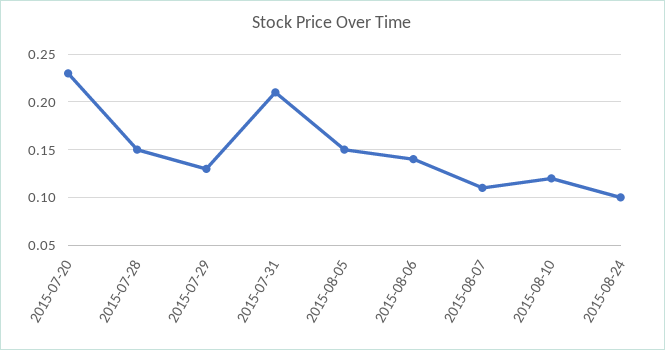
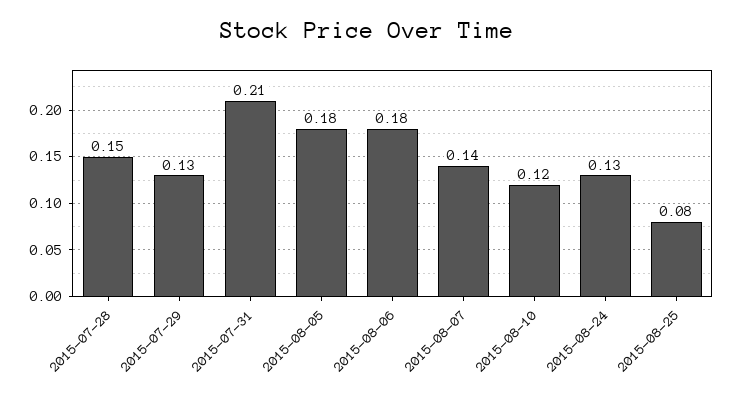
2015-07-20: 0.23 -> none
2015-08-05: 0.15 -> 0.18
2015-08-06: 0.14 -> 0.18
2015-08-07: 0.11 -> 0.14
2015-08-24: 0.1 -> 0.13
2015-08-25: none -> 0.08

